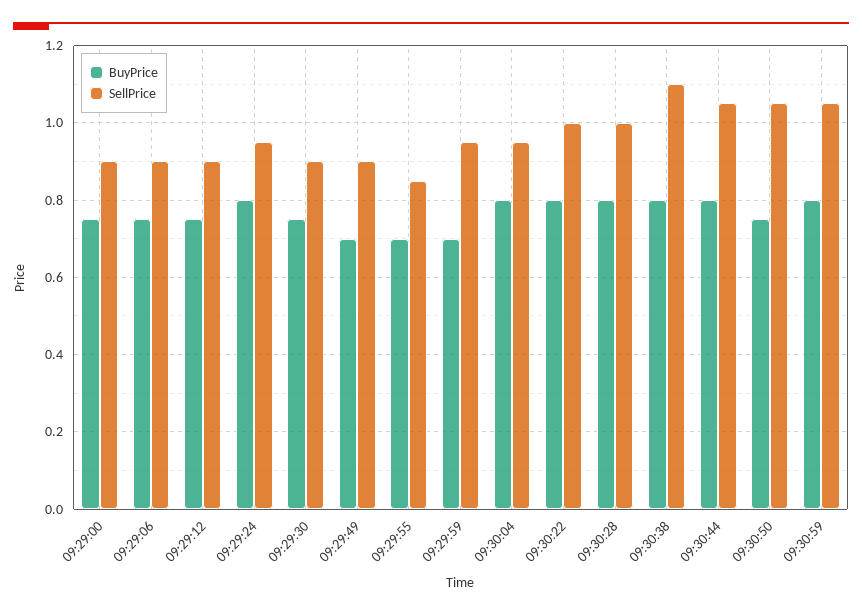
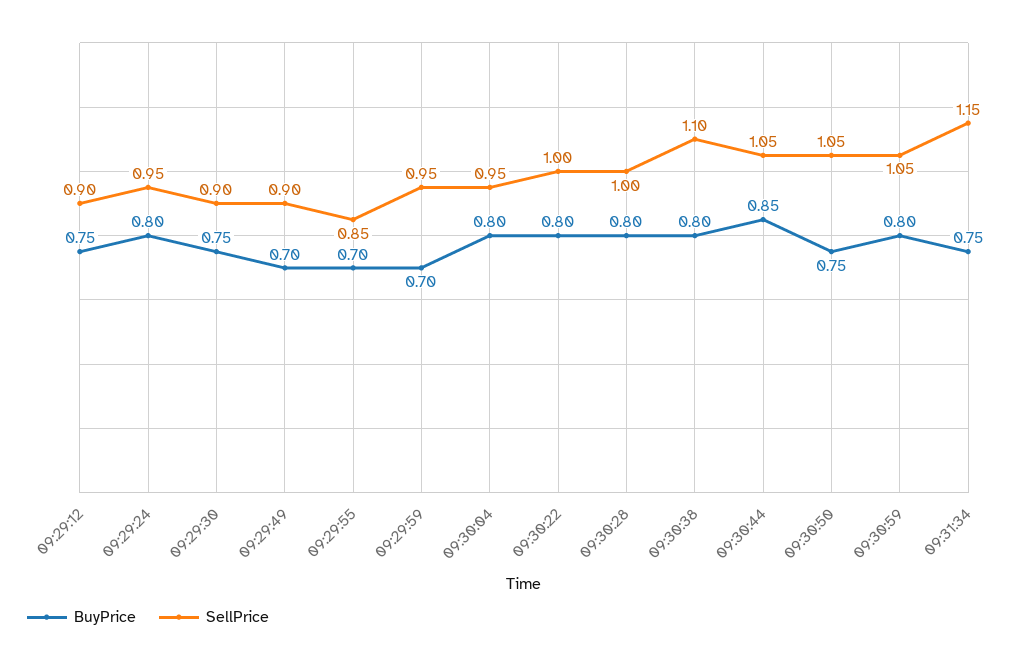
BuyPrice, 09:29:00: 0.75 -> none
SellPrice, 09:29:00: 0.9 -> none
BuyPrice, 09:29:06: 0.75 -> none
SellPrice, 09:29:06: 0.9 -> none
BuyPrice, 09:30:44: 0.8 -> 0.85
BuyPrice, 09:31:34: none -> 0.75
SellPrice, 09:31:34: none -> 1.15

